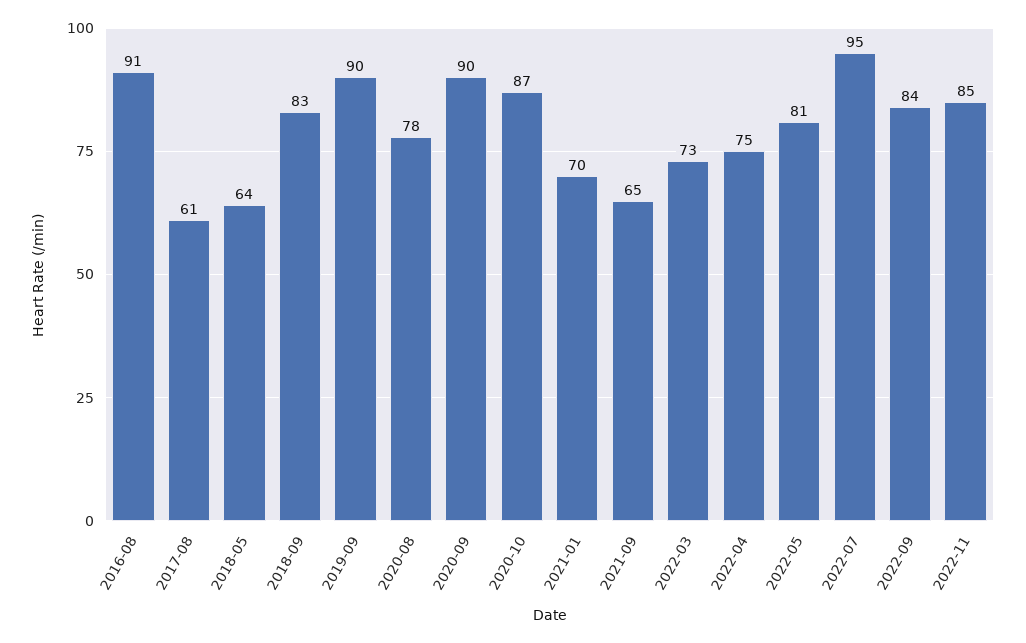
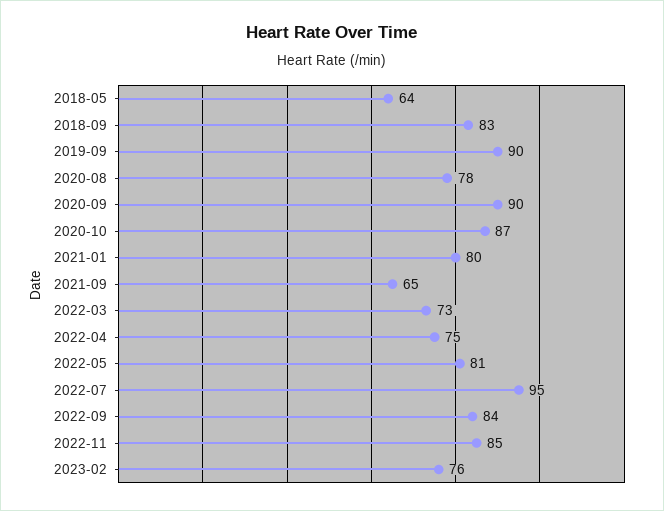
2016-08: 91 -> none
2017-08: 61 -> none
2021-01: 70 -> 80
2023-02: none -> 76

